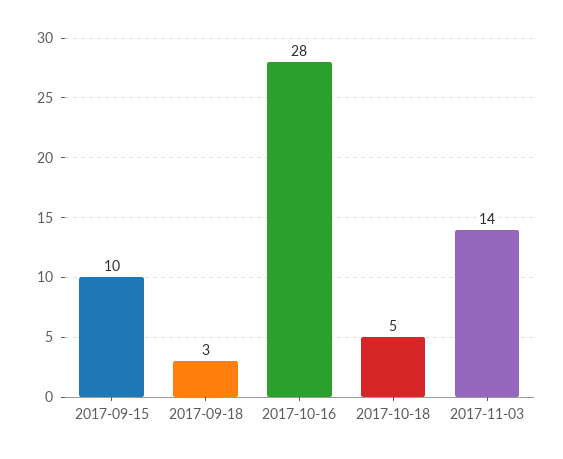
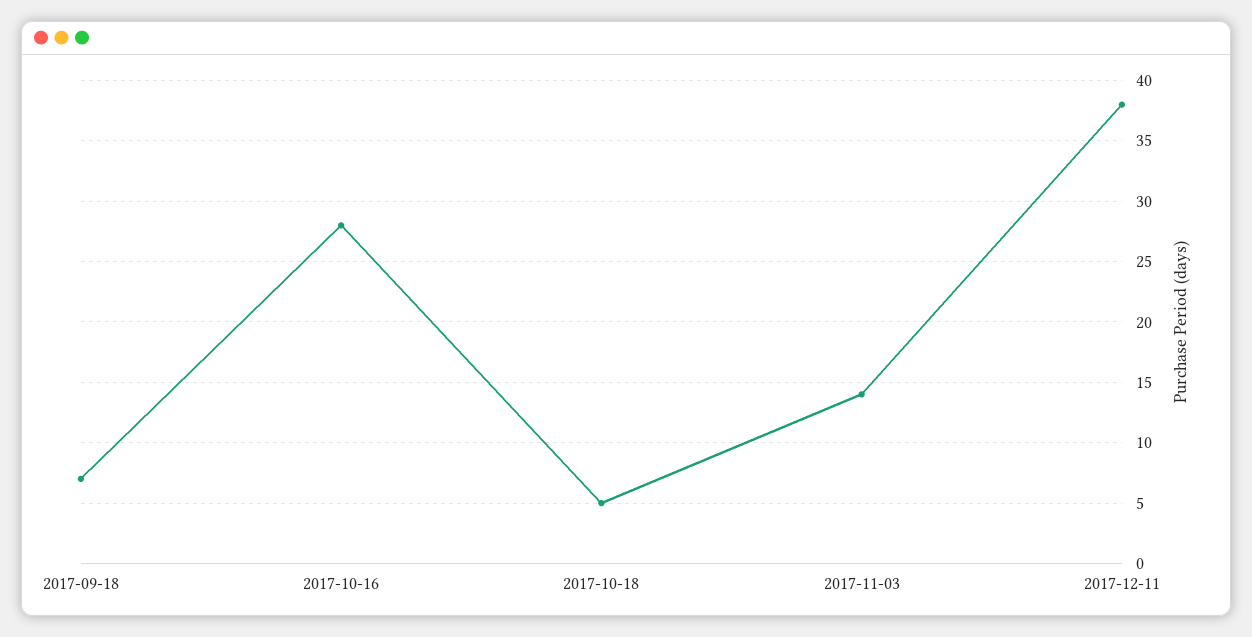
2017-09-15: 10 -> none
2017-09-18: 3 -> 7
2017-12-11: none -> 38

